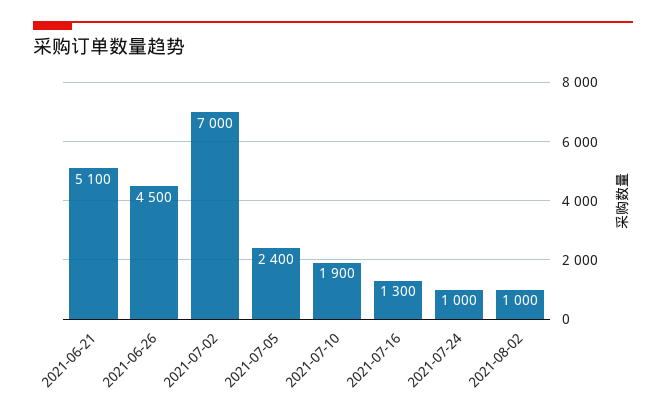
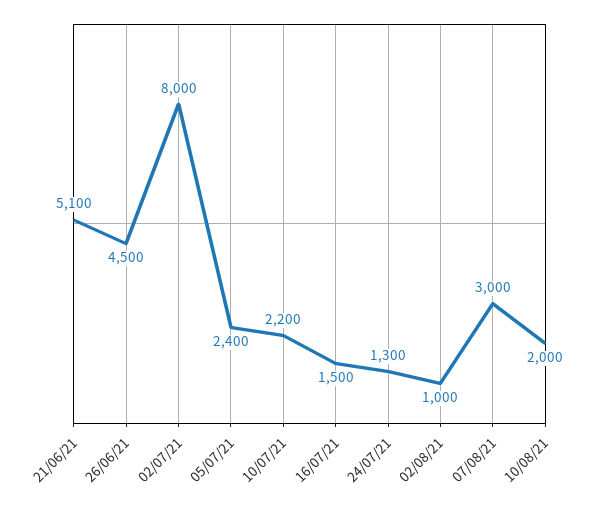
2021-07-02: 7000 -> 8000
2021-07-10: 1900 -> 2200
2021-07-16: 1300 -> 1500
2021-07-24: 1000 -> 1300
07/08/21: none -> 3000
10/08/21: none -> 2000

